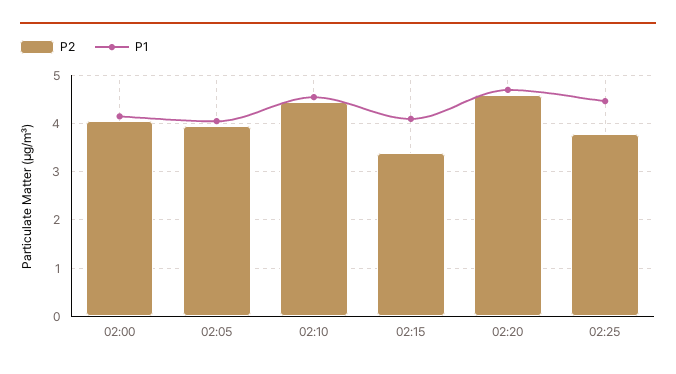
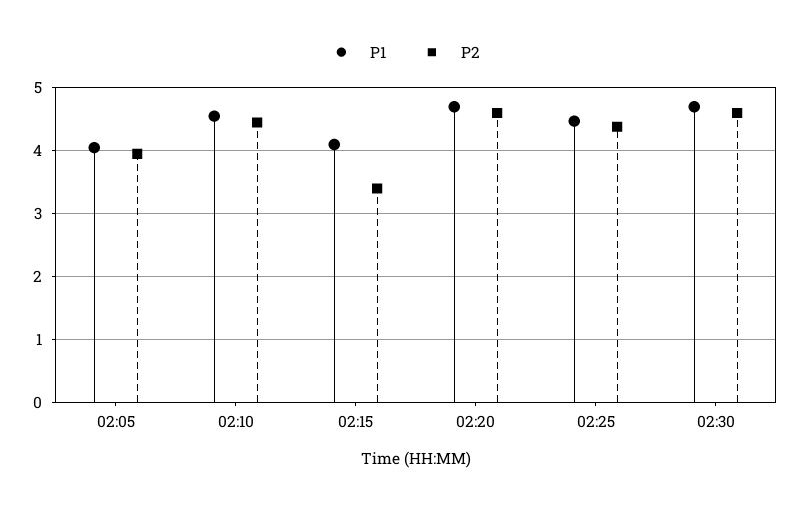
P2, 02:00: 4 -> none
P1, 02:00: 4.2 -> none
P2, 02:25: 3.8 -> 4.4
P1, 02:30: none -> 4.7
P2, 02:30: none -> 4.6

